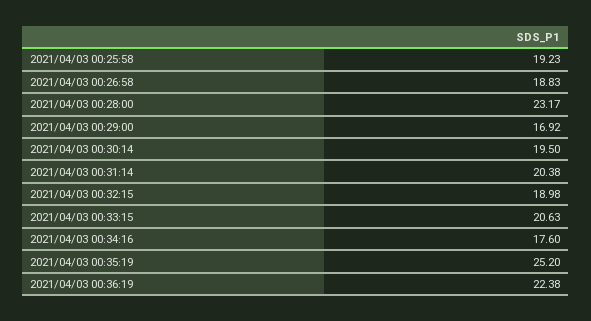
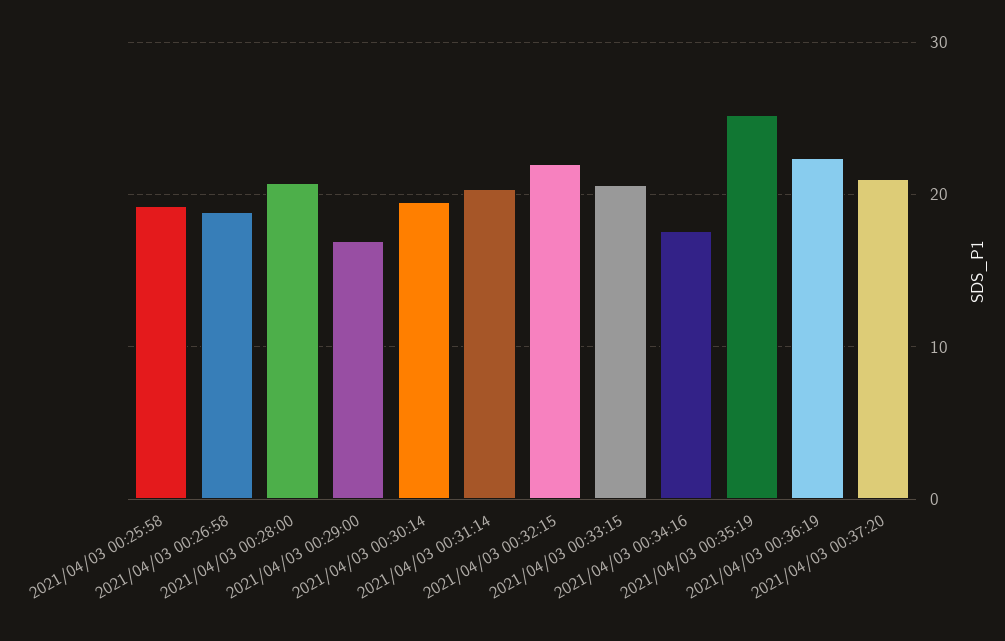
2021/04/03 00:28:00: 23.17 -> 21
2021/04/03 00:32:15: 18.98 -> 22
2021/04/03 00:37:20: none -> 21

